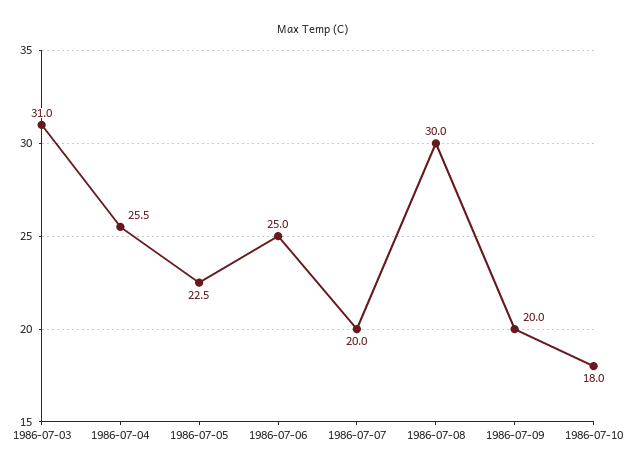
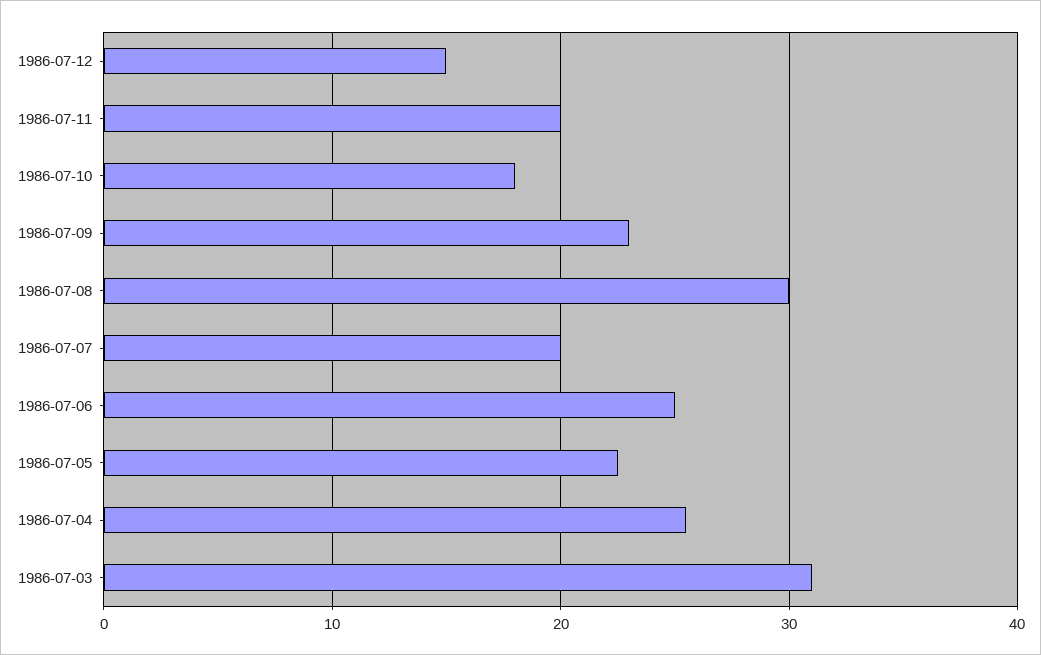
1986-07-09: 20 -> 23
1986-07-12: none -> 15
1986-07-11: none -> 20

